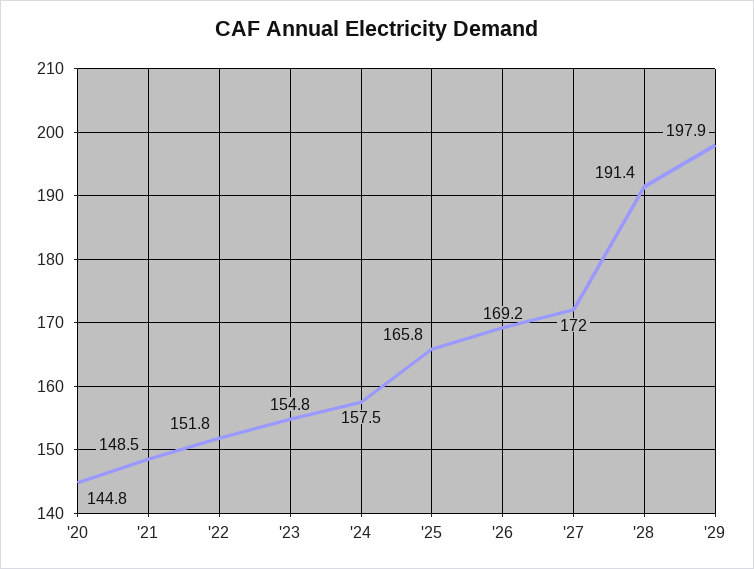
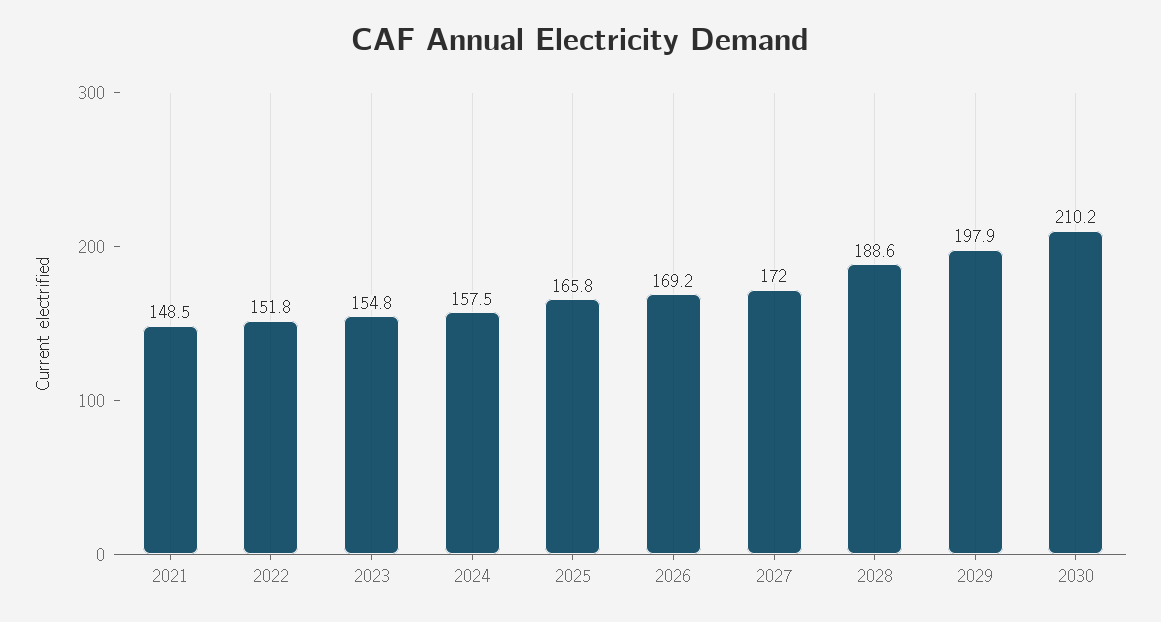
'20: 144.8 -> none
'28: 191.4 -> 188.6
2030: none -> 210.2

